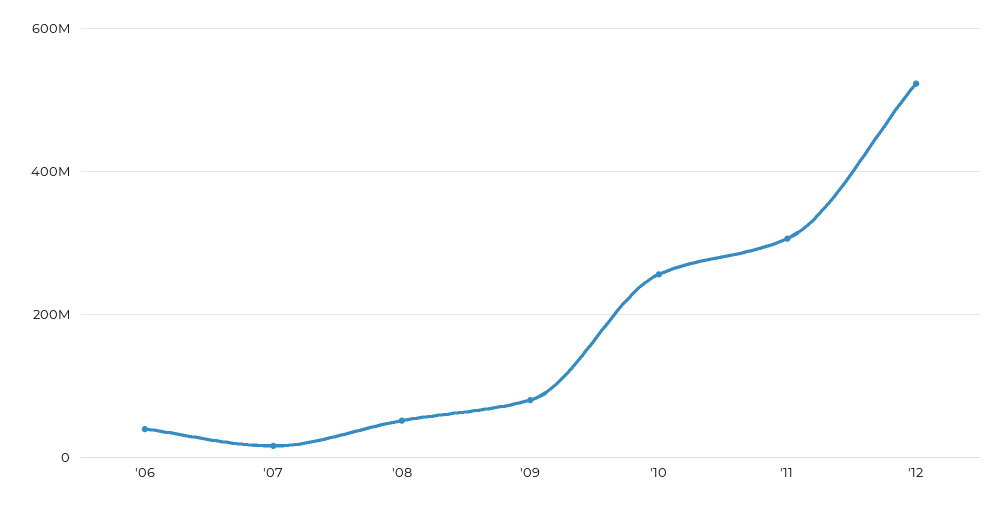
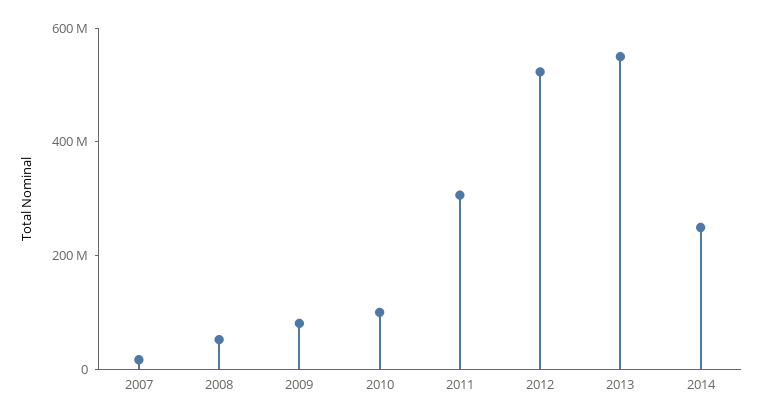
'06: 40000000 -> none
'10: 260000000 -> 100000000
2013: none -> 550000000
2014: none -> 250000000

